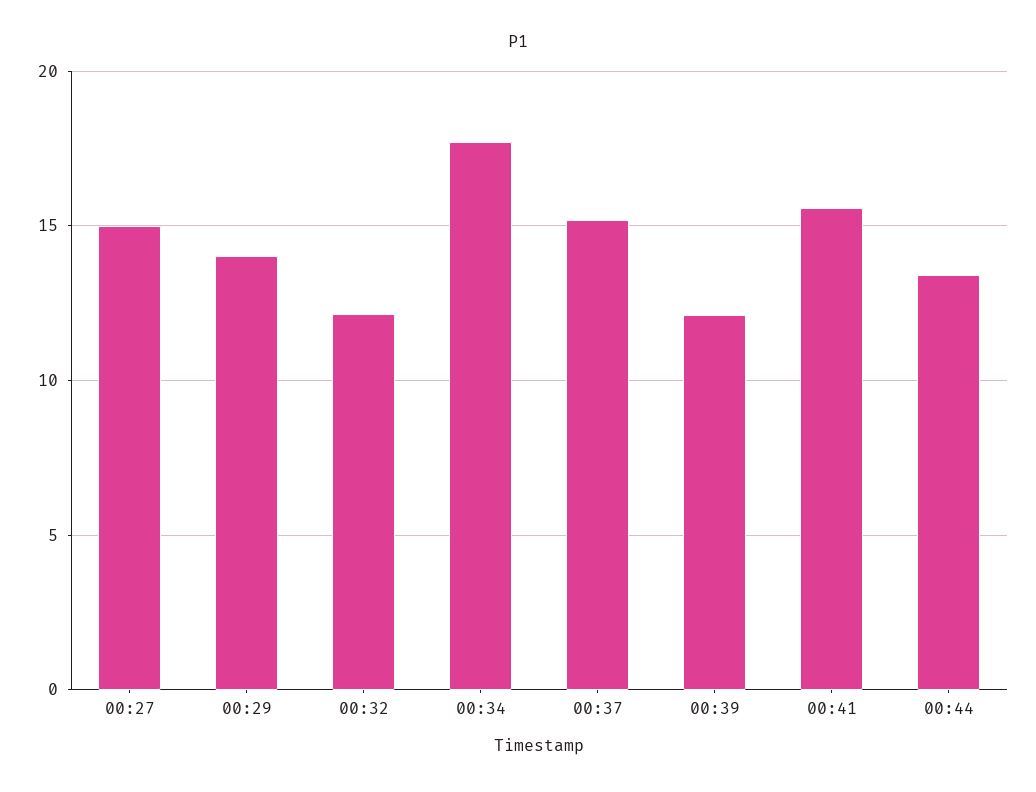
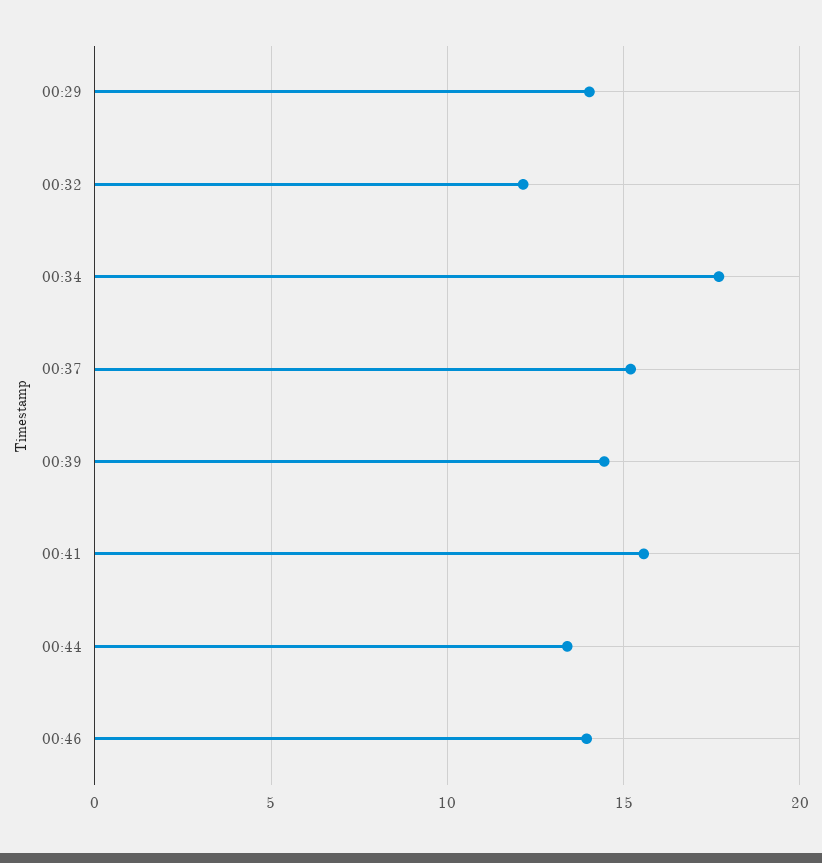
00:27: 15 -> none
00:39: 12 -> 14.5
00:46: none -> 14

